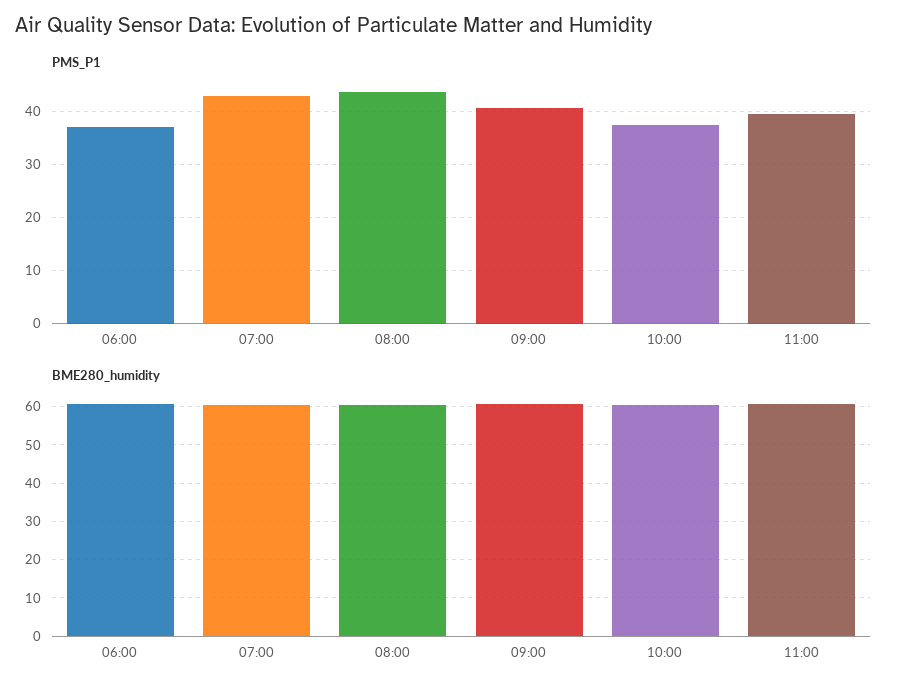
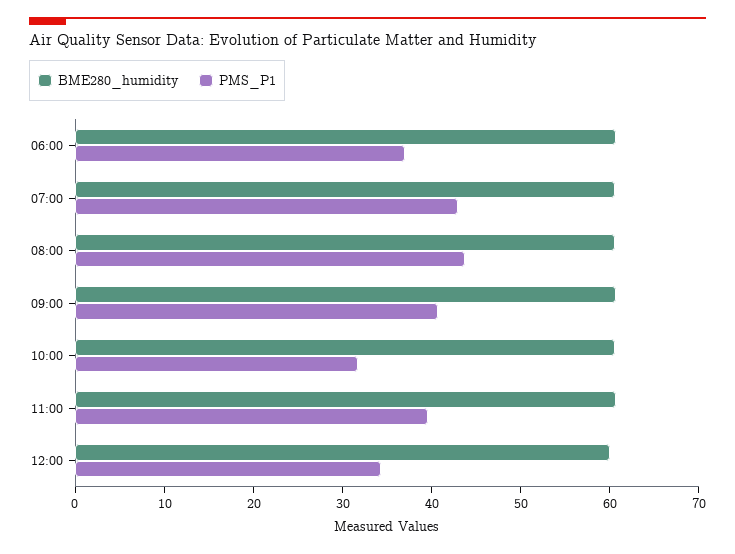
PMS_P1, 10:00: 38 -> 32
BME280_humidity, 12:00: none -> 60
PMS_P1, 12:00: none -> 34

